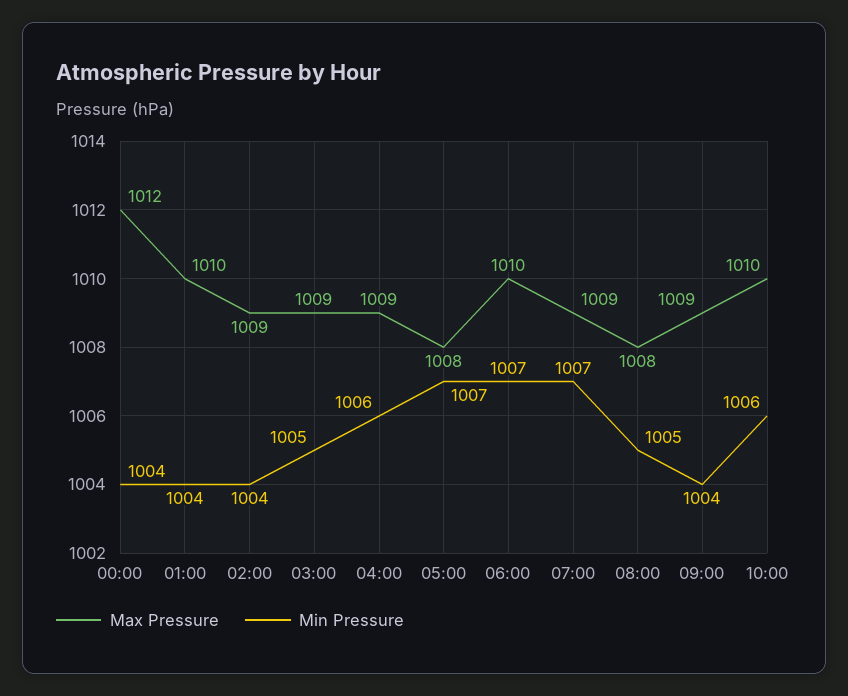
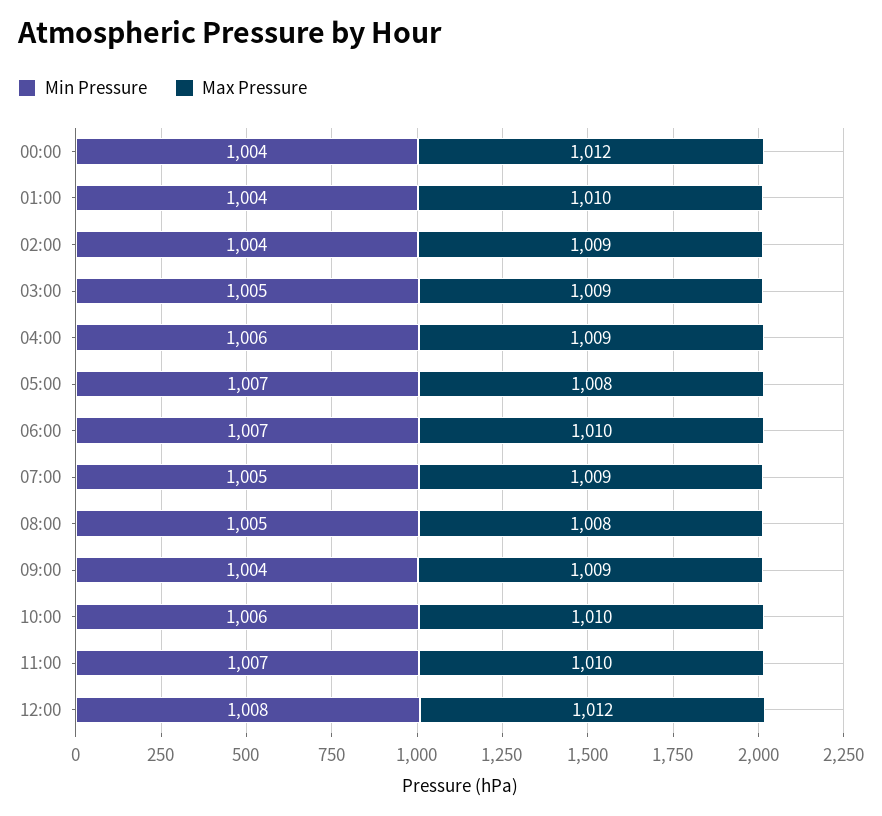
Min Pressure, 07:00: 1007 -> 1005
Min Pressure, 11:00: none -> 1007
Max Pressure, 11:00: none -> 1010
Min Pressure, 12:00: none -> 1008
Max Pressure, 12:00: none -> 1012

